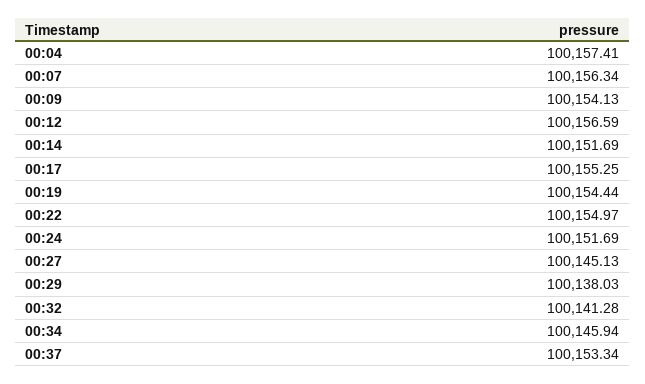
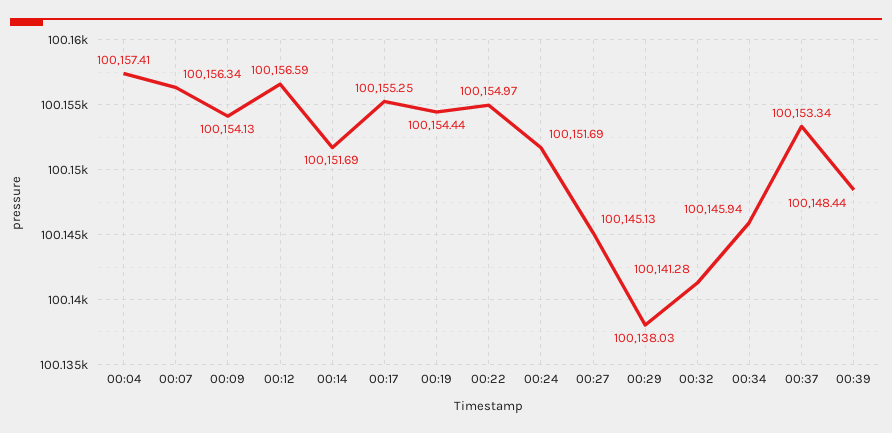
00:39: none -> 100148.44

